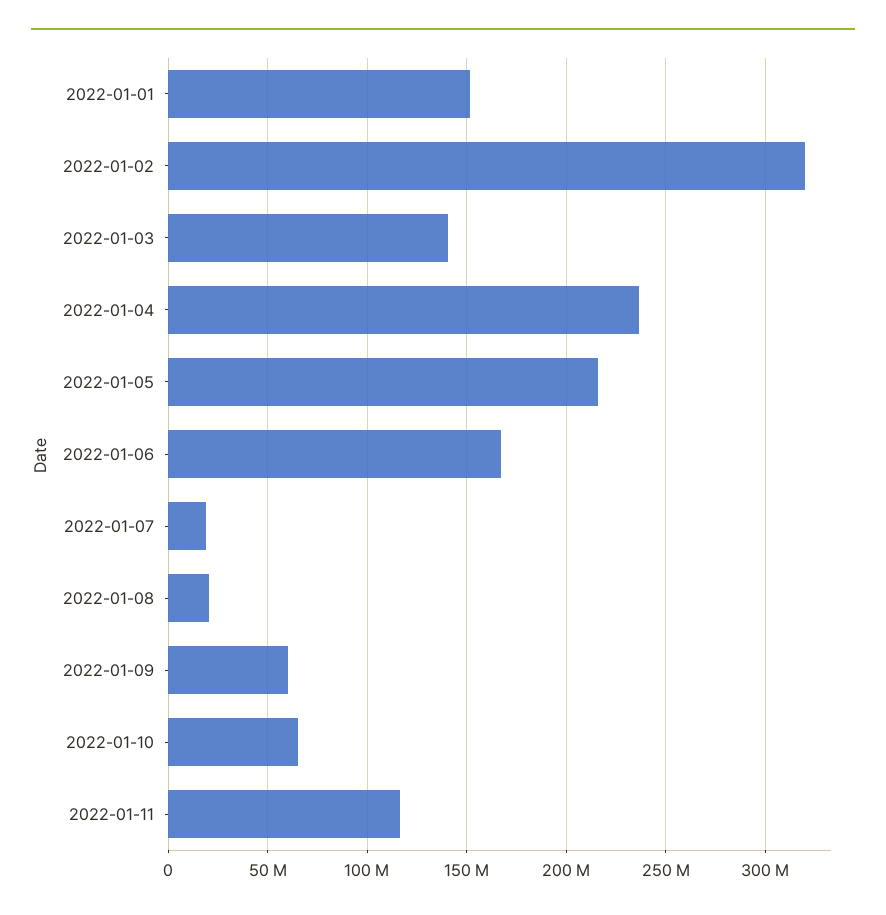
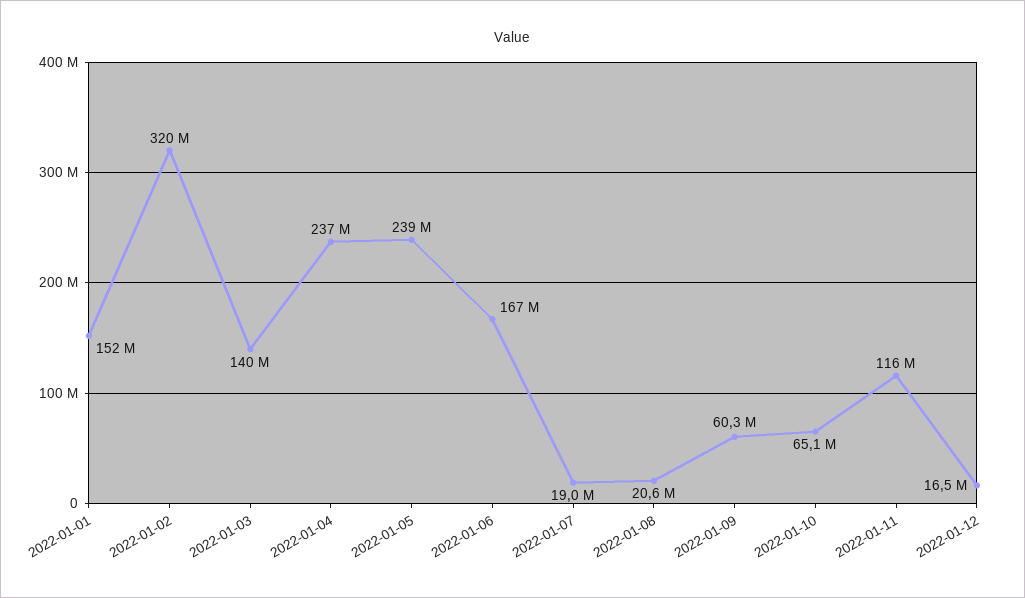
2022-01-05: 215000000 -> 239000000
2022-01-12: none -> 16500000

